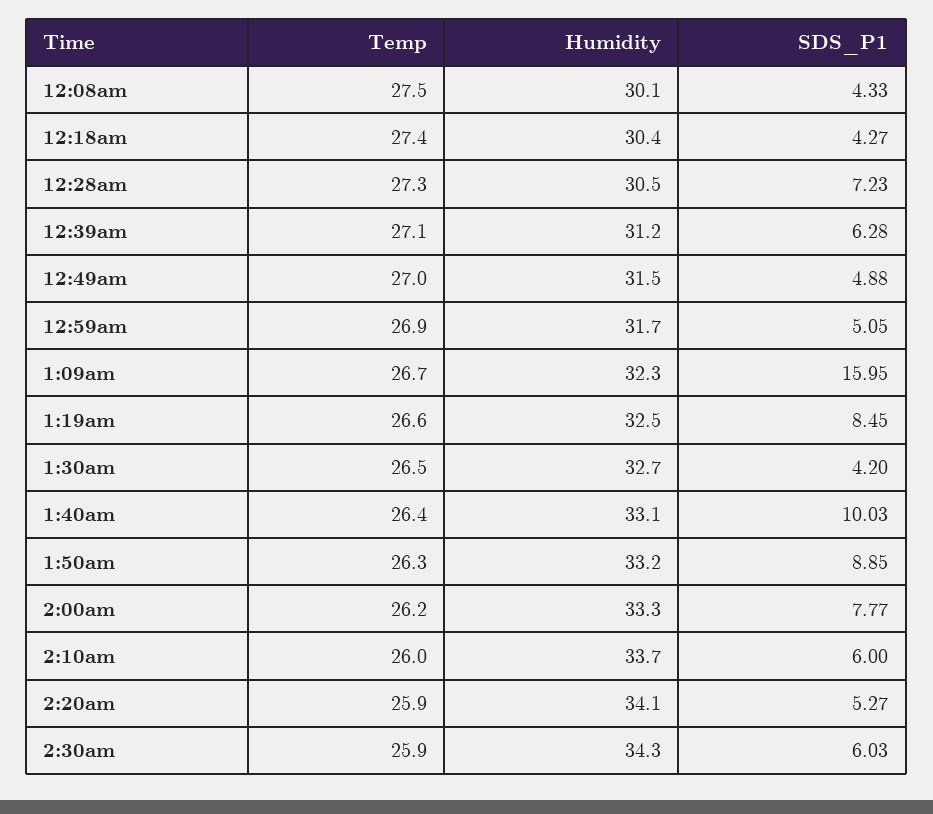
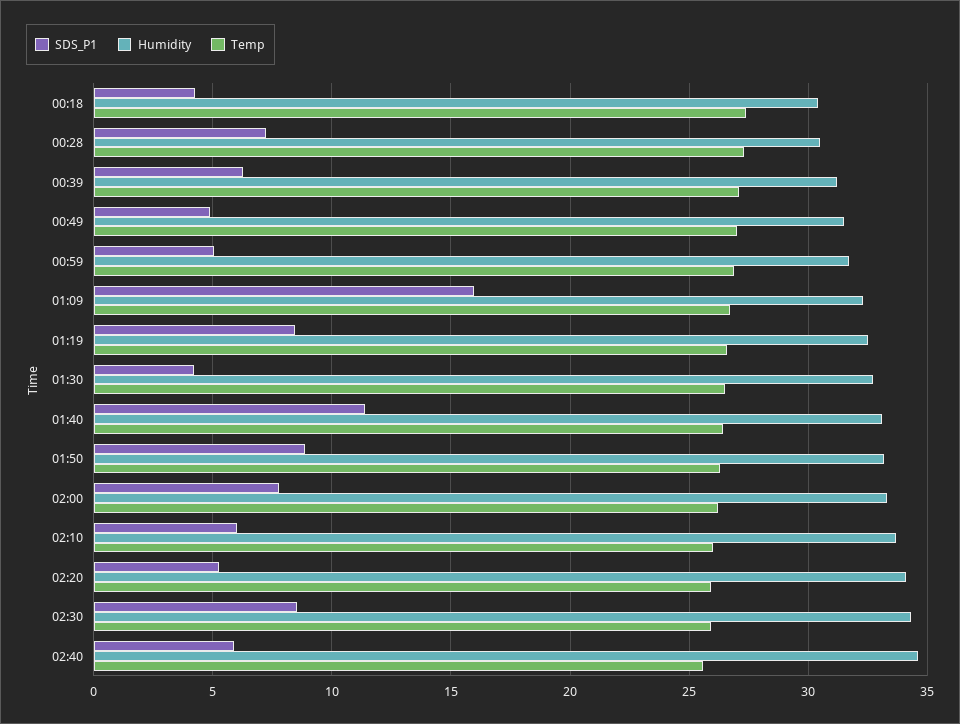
Temp, 12:08am: 27.5 -> none
Humidity, 12:08am: 30.1 -> none
SDS_P1, 12:08am: 4.33 -> none
SDS_P1, 1:40am: 10.03 -> 11.5
SDS_P1, 2:30am: 6.03 -> 8.5
SDS_P1, 02:40: none -> 6
Humidity, 02:40: none -> 34.5
Temp, 02:40: none -> 25.5

